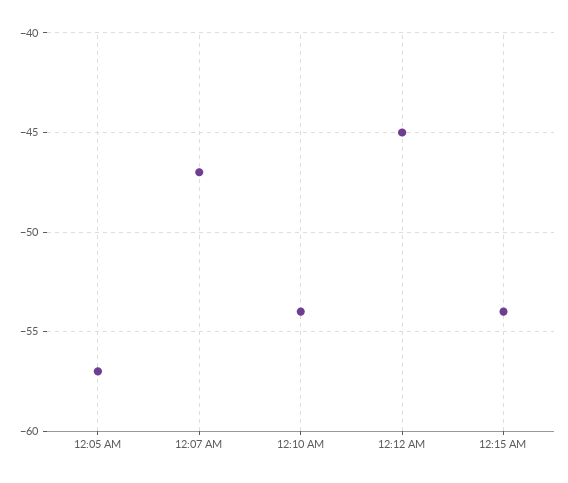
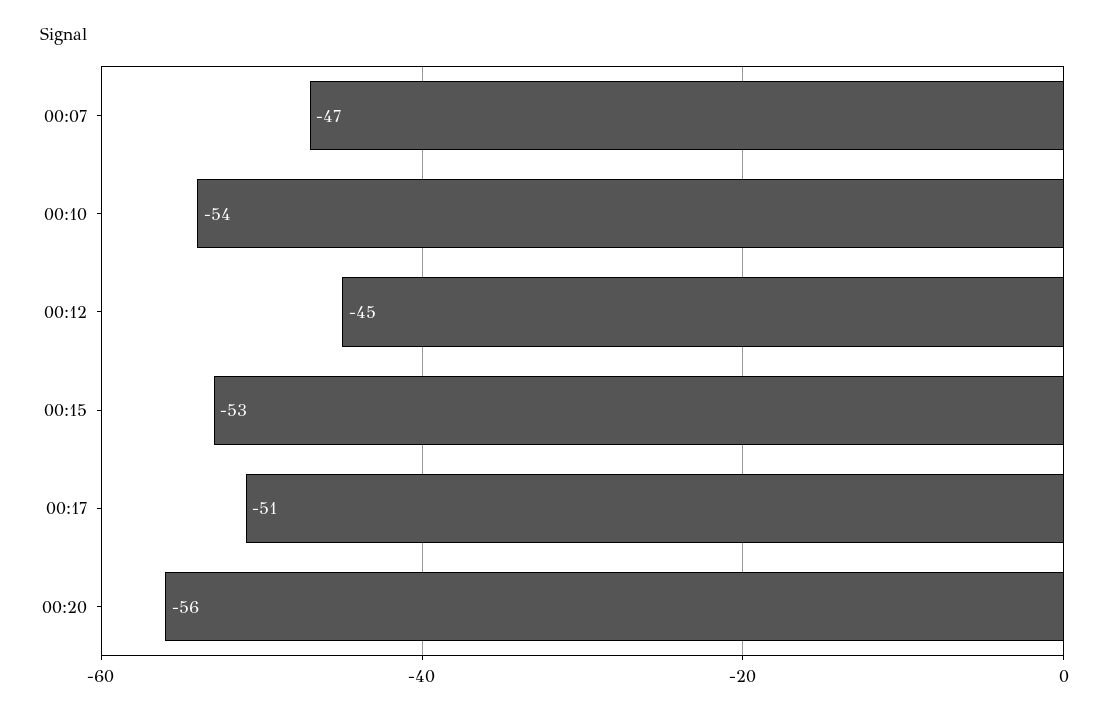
12:05 AM: -57 -> none
12:15 AM: -54 -> -53
00:17: none -> -51
00:20: none -> -56

